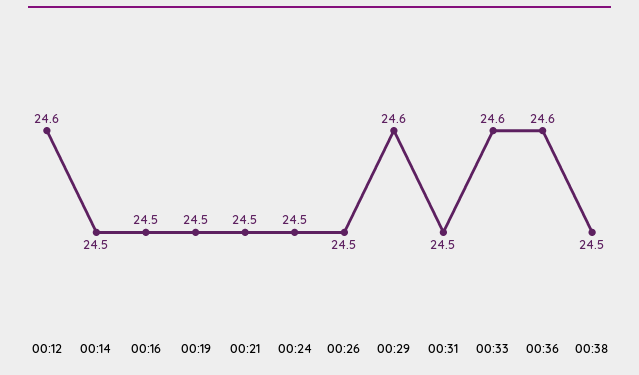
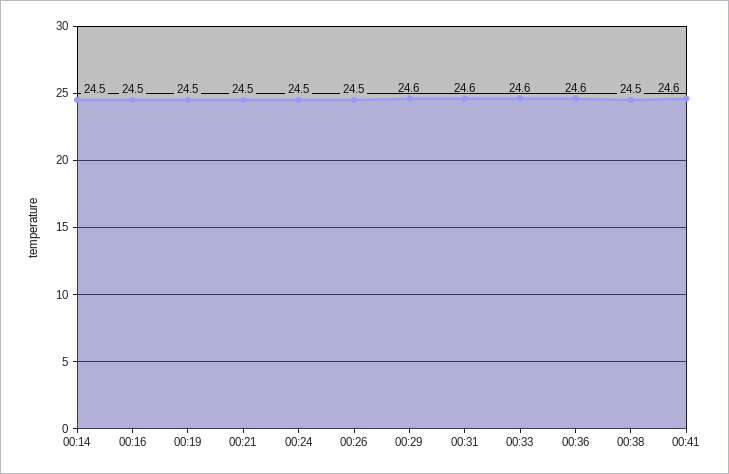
00:12: 24.6 -> none
00:31: 24.5 -> 24.6
00:41: none -> 24.6

